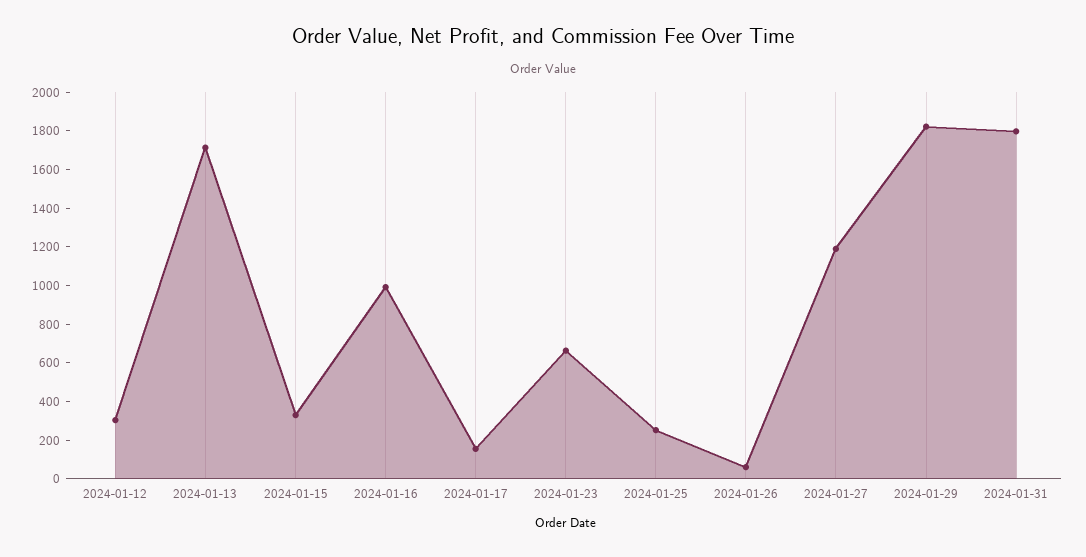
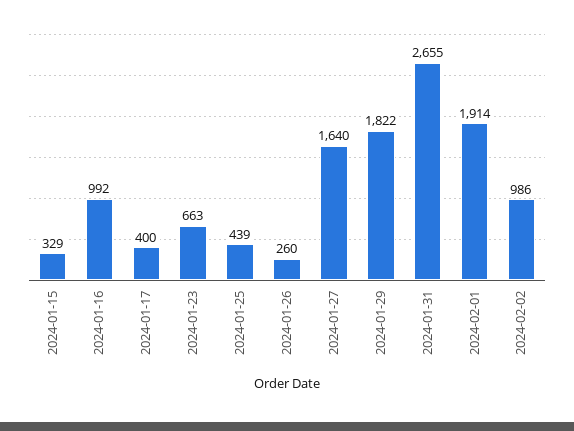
2024-01-12: 300 -> none
2024-01-13: 1700 -> none
2024-01-17: 150 -> 400
2024-01-25: 250 -> 439
2024-01-26: 50 -> 260
2024-01-27: 1200 -> 1640
2024-01-31: 1800 -> 2655
2024-02-01: none -> 1914
2024-02-02: none -> 986

